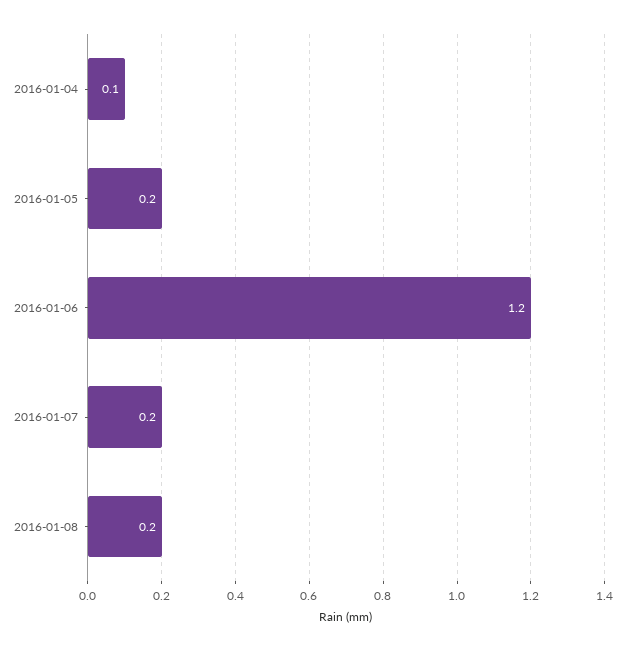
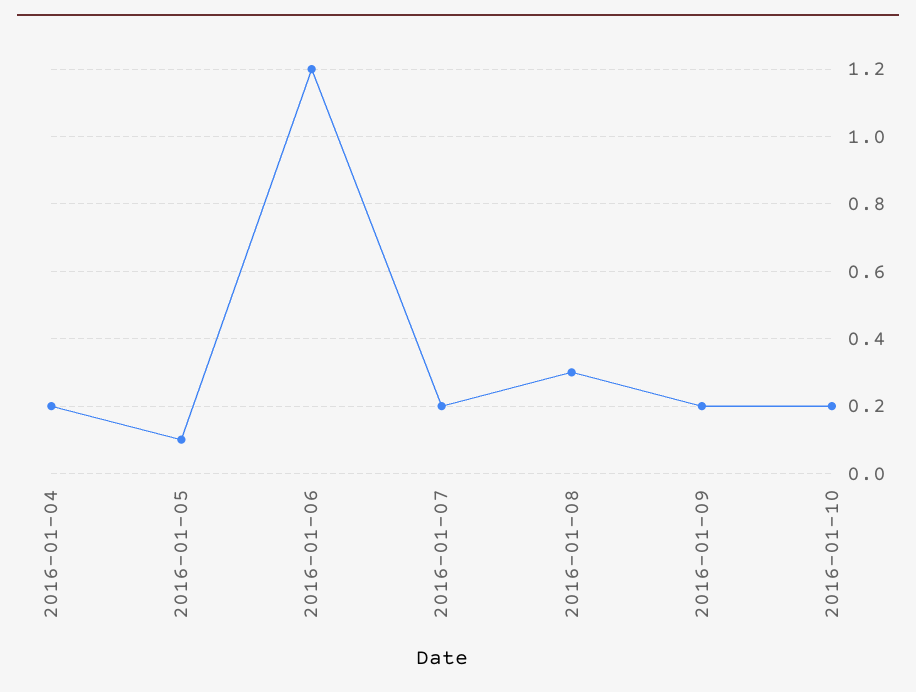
2016-01-04: 0.1 -> 0.2
2016-01-05: 0.2 -> 0.1
2016-01-08: 0.2 -> 0.3
2016-01-09: none -> 0.2
2016-01-10: none -> 0.2

